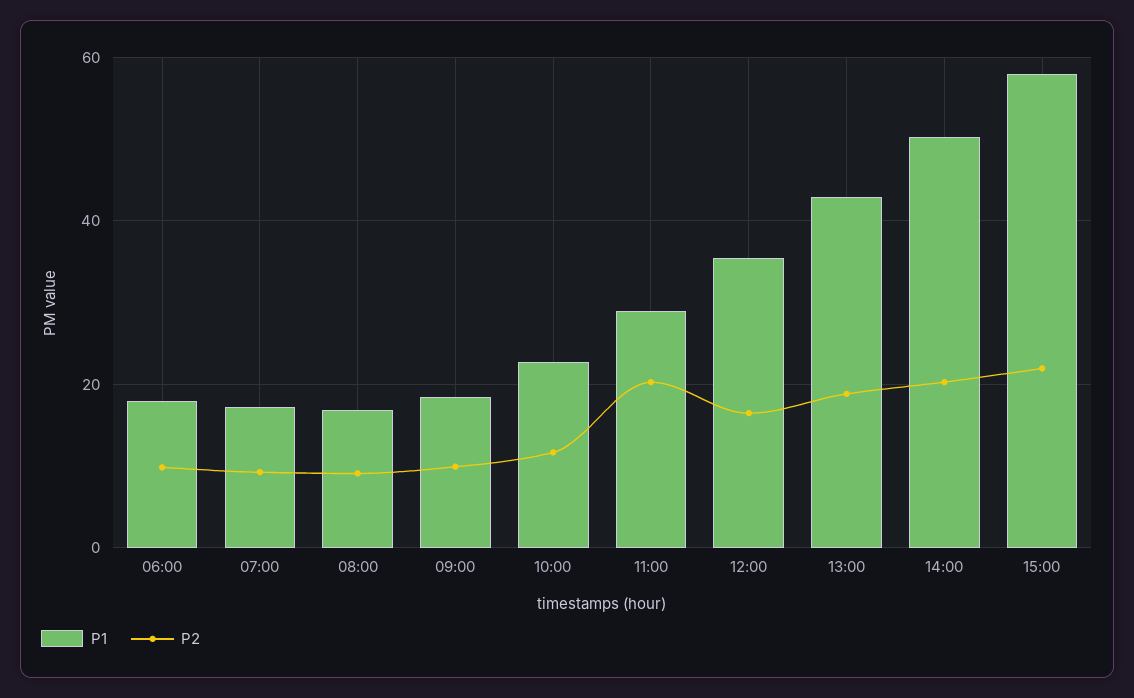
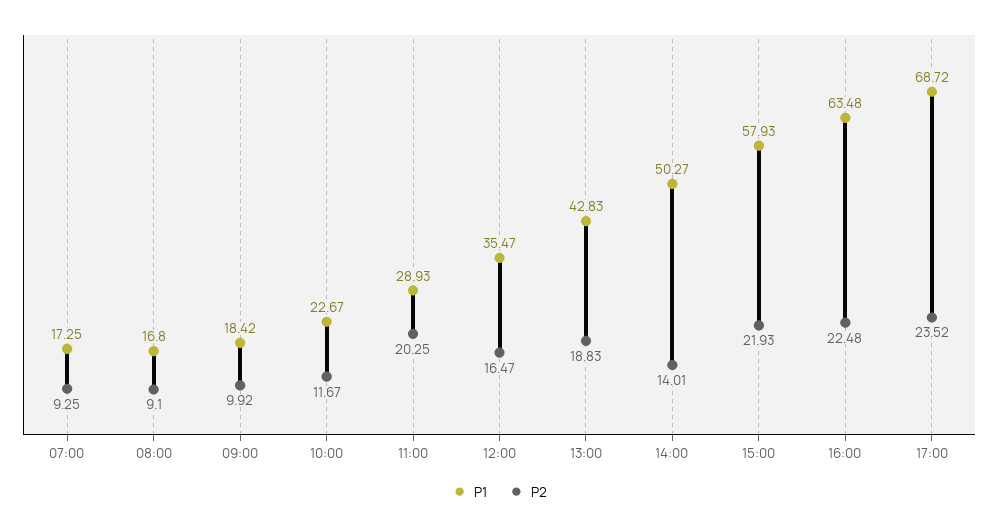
P1, 06:00: 18 -> none
P2, 06:00: 10 -> none
P2, 14:00: 20 -> 14.01
P1, 16:00: none -> 63.48
P2, 16:00: none -> 22.48
P1, 17:00: none -> 68.72
P2, 17:00: none -> 23.52

